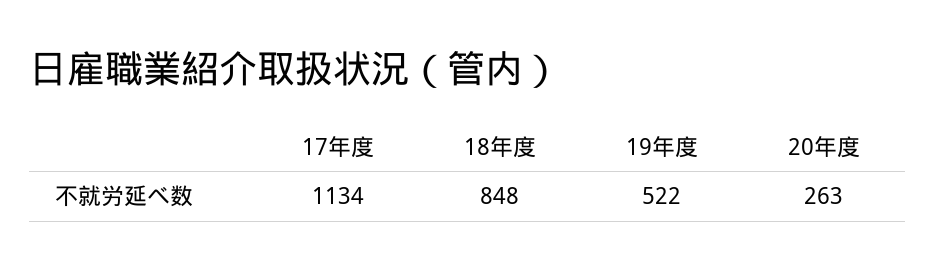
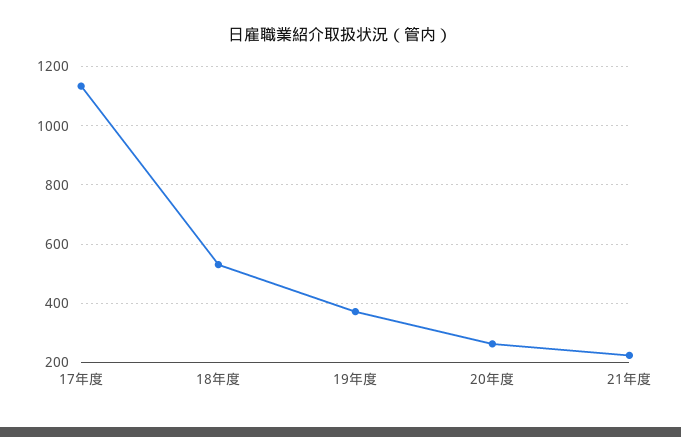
18年度: 848 -> 525
19年度: 522 -> 375
21年度: none -> 225

